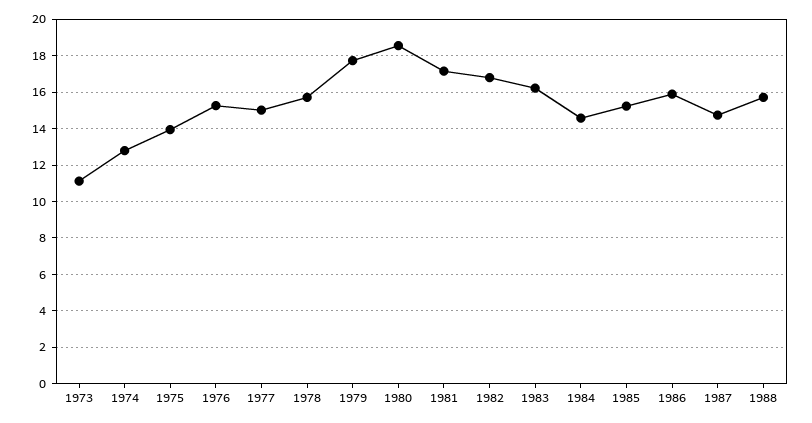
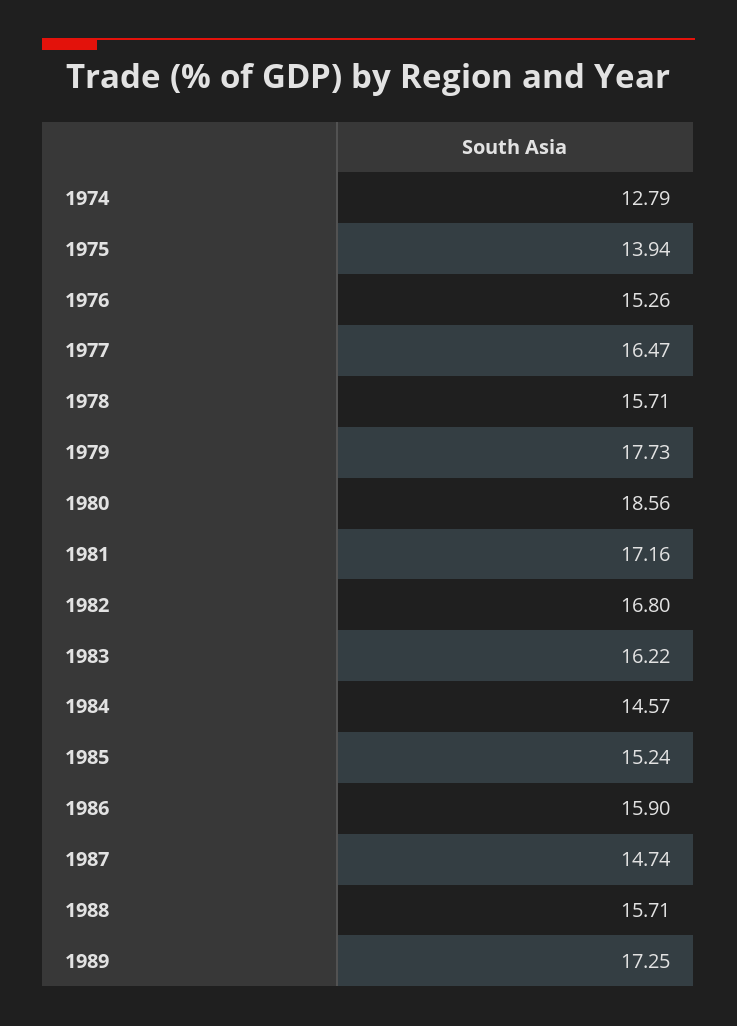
1973: 11 -> none
1977: 15 -> 16.47
1989: none -> 17.25

